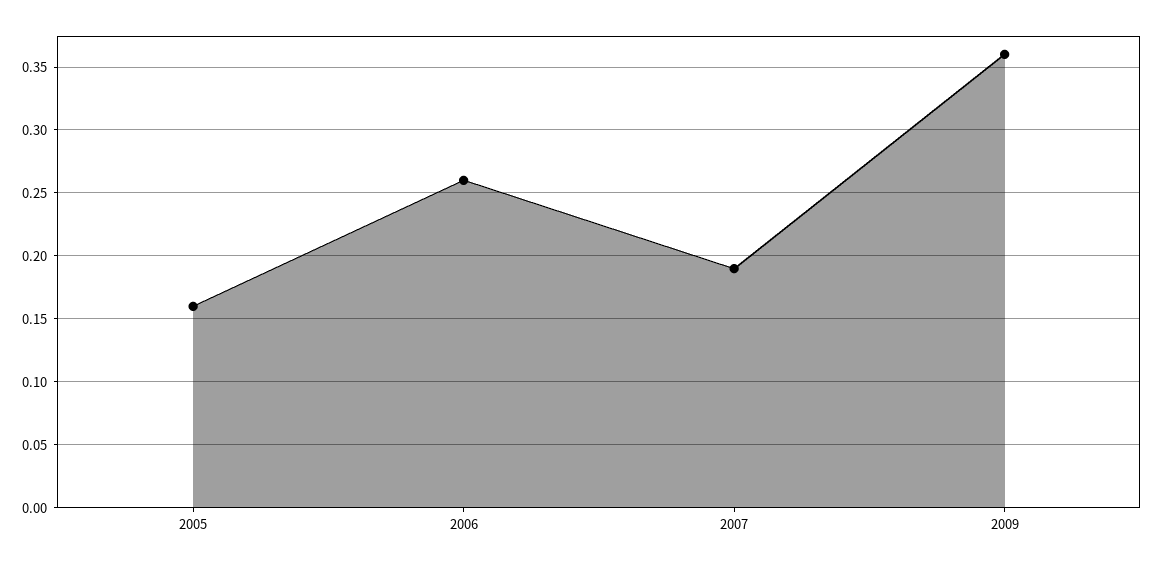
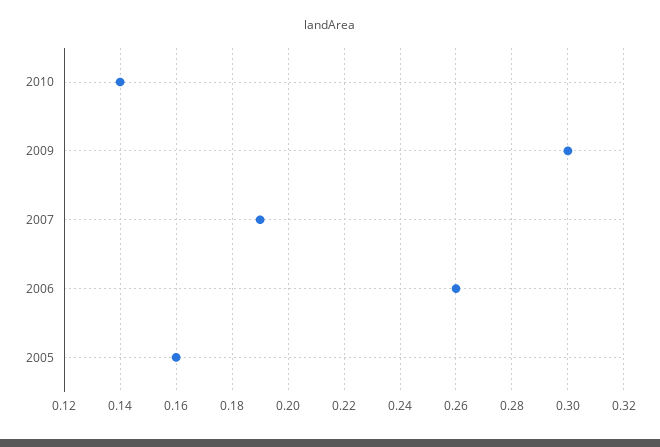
2009: 0.36 -> 0.3
2010: none -> 0.14

